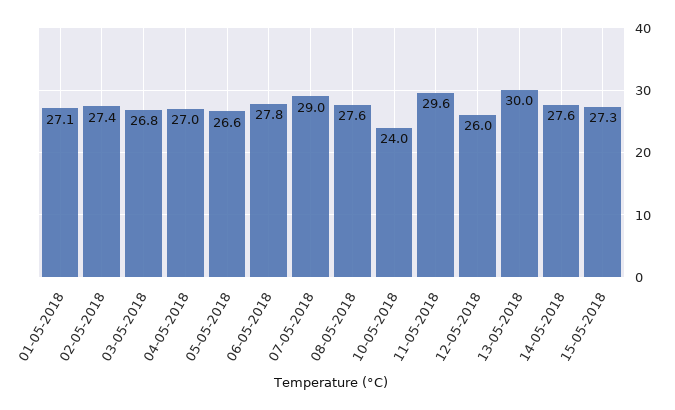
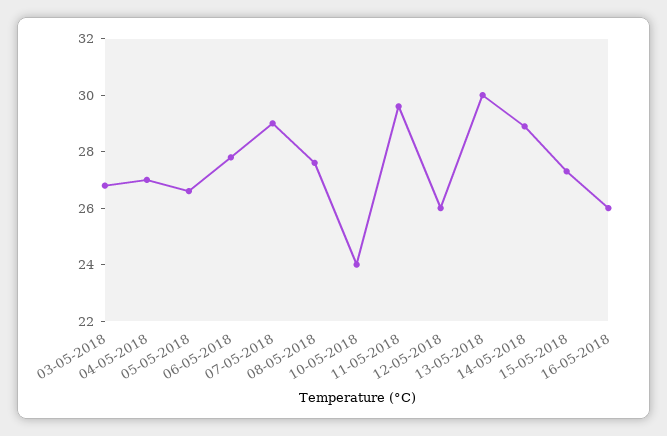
01-05-2018: 27.1 -> none
02-05-2018: 27.4 -> none
14-05-2018: 27.6 -> 29
16-05-2018: none -> 26

